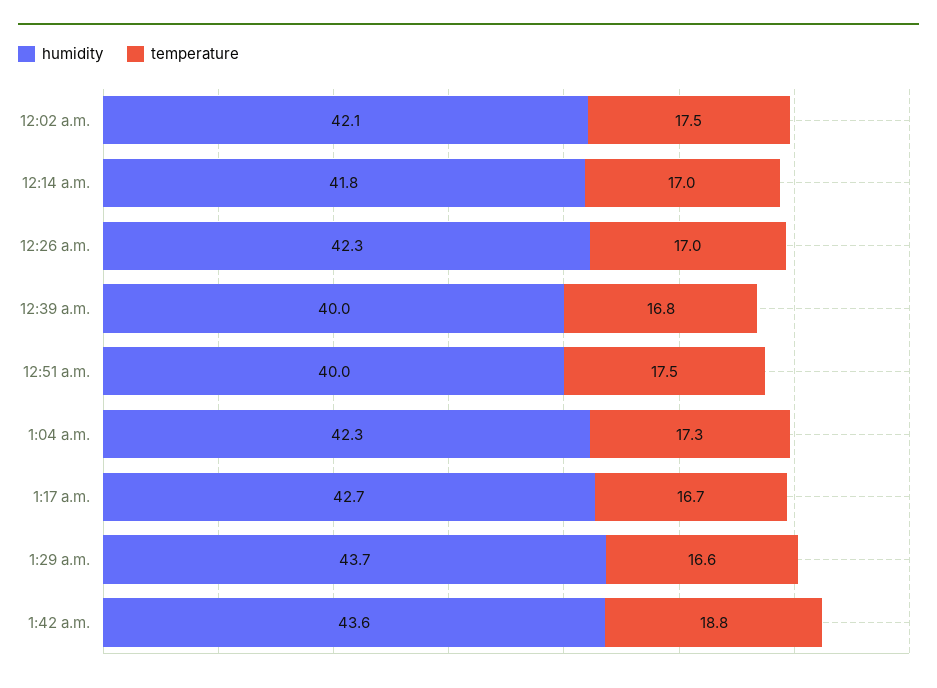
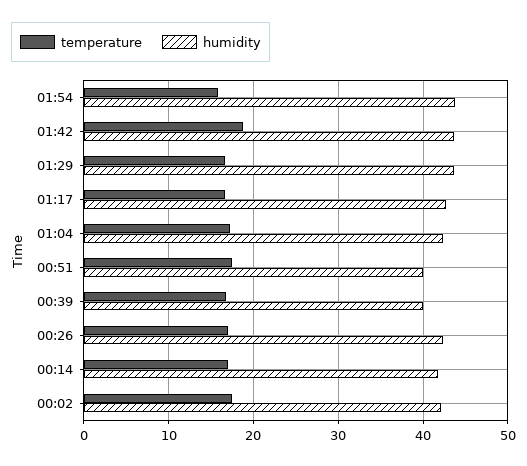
temperature, 01:54: none -> 16
humidity, 01:54: none -> 44

